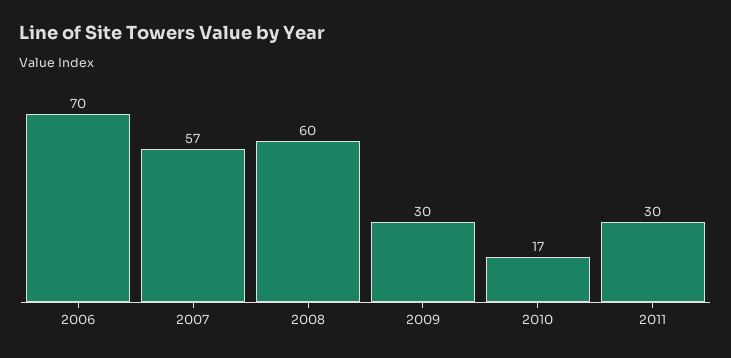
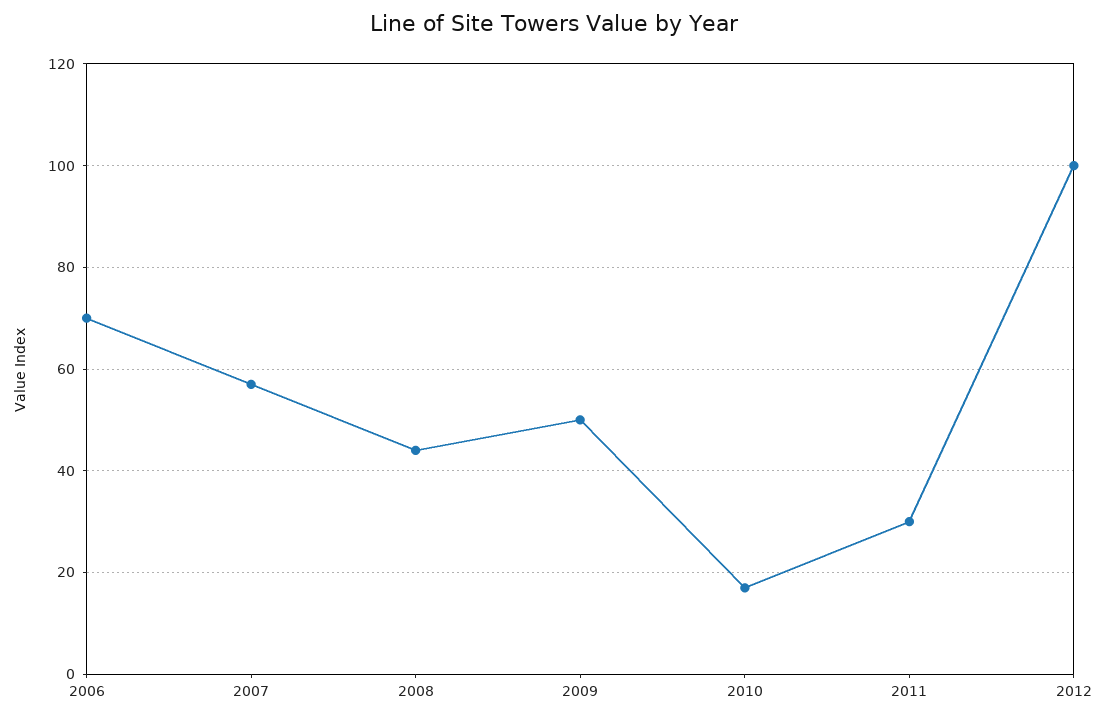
2008: 60 -> 45
2009: 30 -> 50
2012: none -> 100

